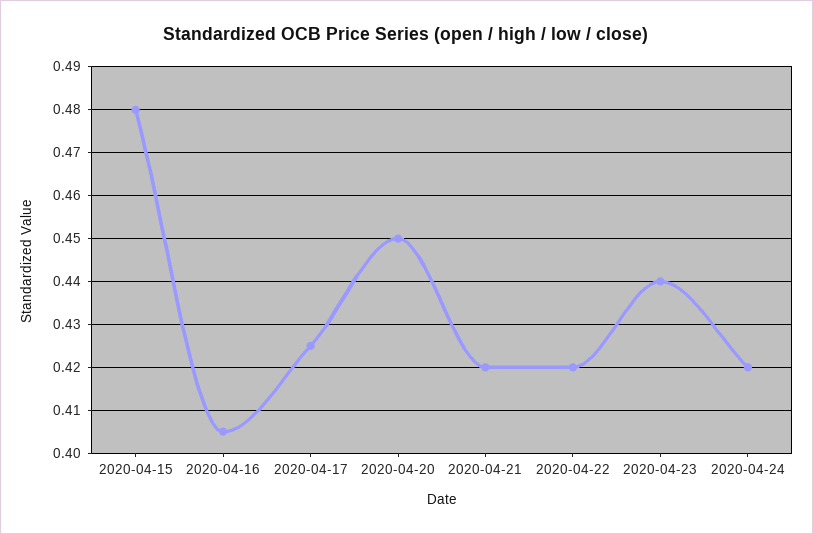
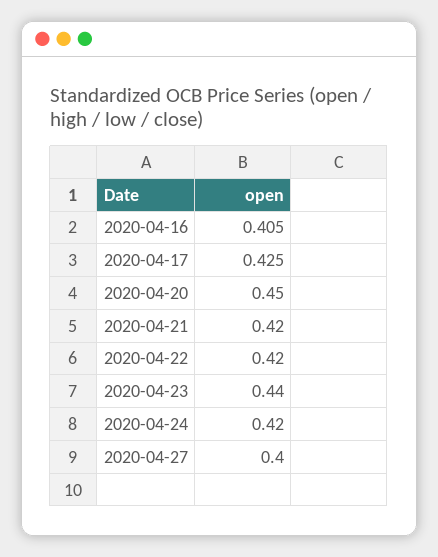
2020-04-15: 0.48 -> none
2020-04-27: none -> 0.4

